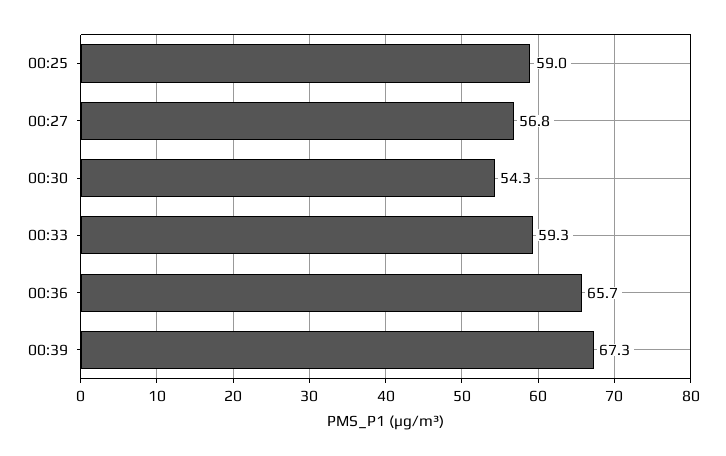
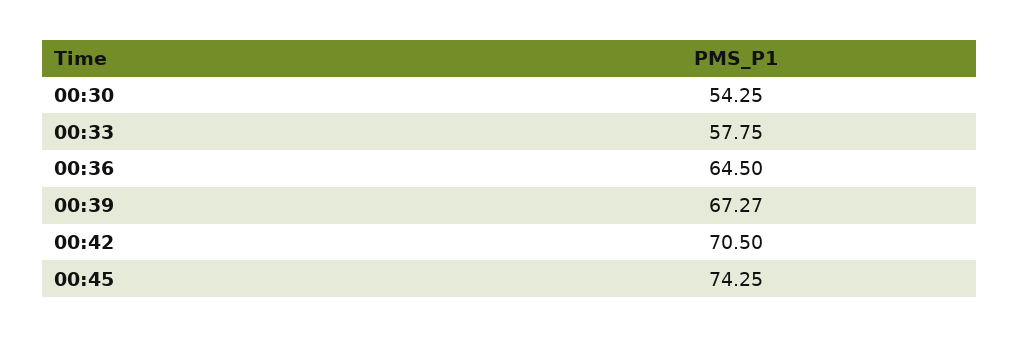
00:25: 59 -> none
00:27: 56.8 -> none
00:33: 59.3 -> 57.75
00:36: 65.7 -> 64.5
00:42: none -> 70.5
00:45: none -> 74.25

